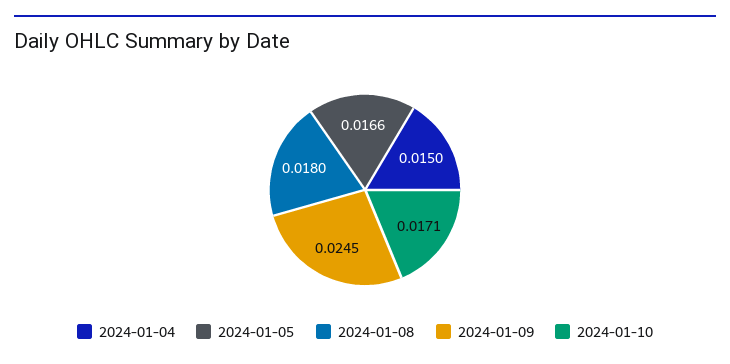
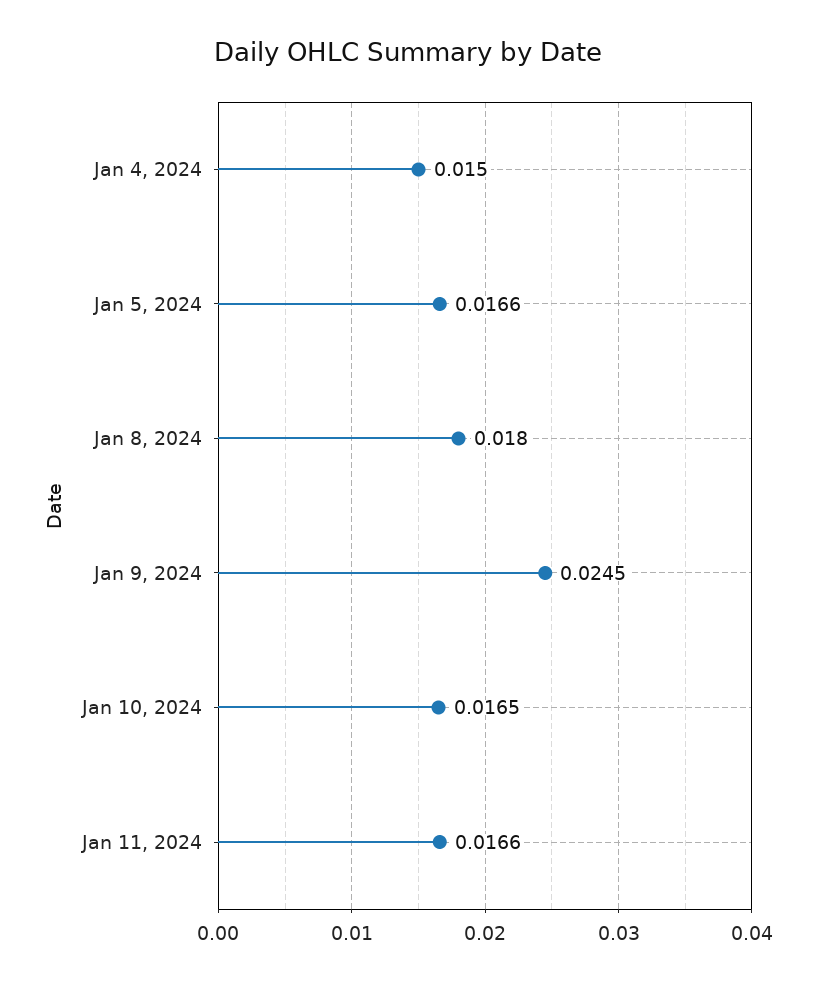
2024-01-10: 0.0171 -> 0.0165
Jan 11, 2024: none -> 0.0166

